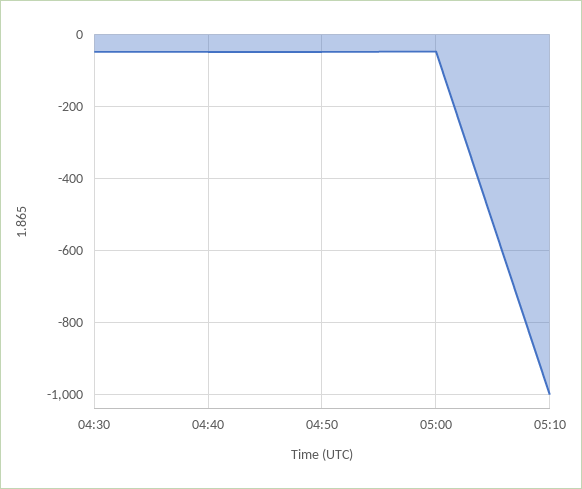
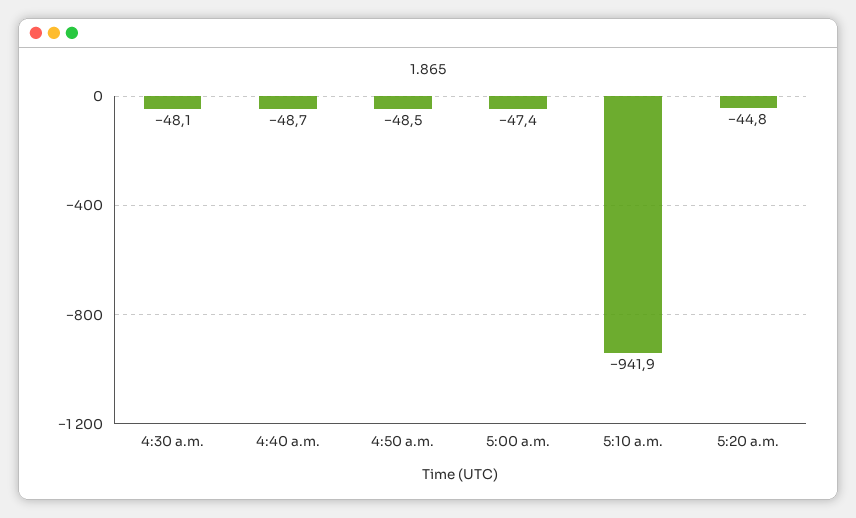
05:10: -1000 -> -941.9
5:20 a.m.: none -> -44.8

